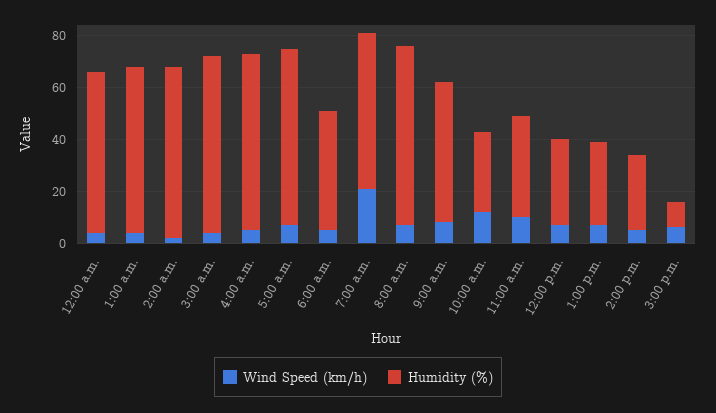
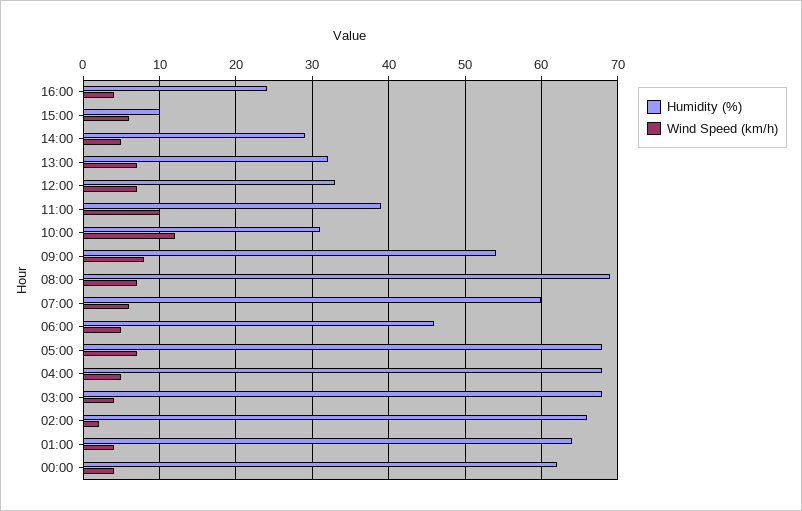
Wind Speed (km/h), 7:00 a.m.: 20 -> 6
Humidity (%), 16:00: none -> 24
Wind Speed (km/h), 16:00: none -> 4

